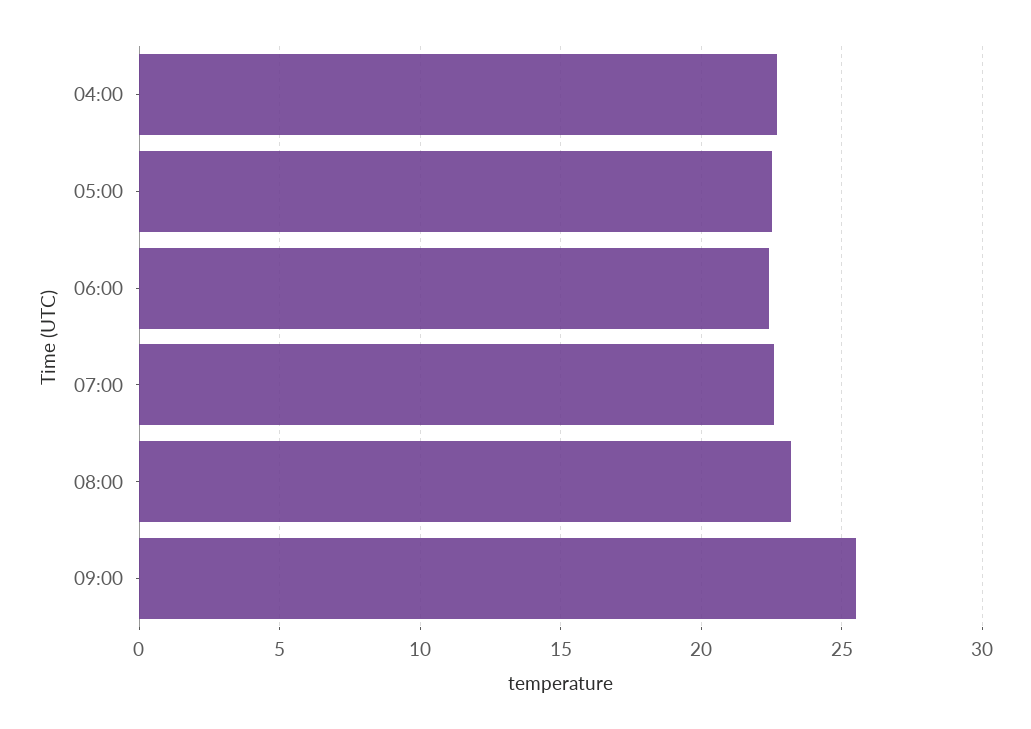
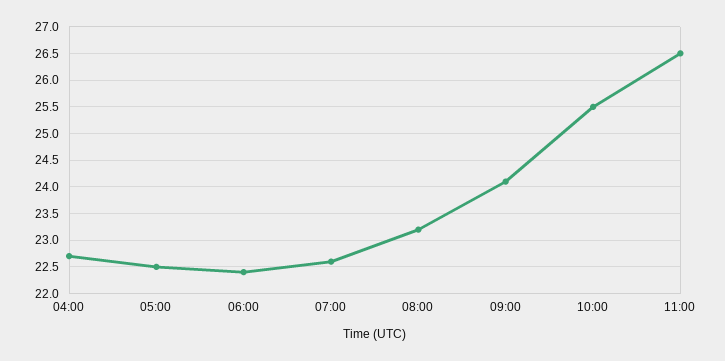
09:00: 25.5 -> 24
10:00: none -> 25.5
11:00: none -> 26.5

